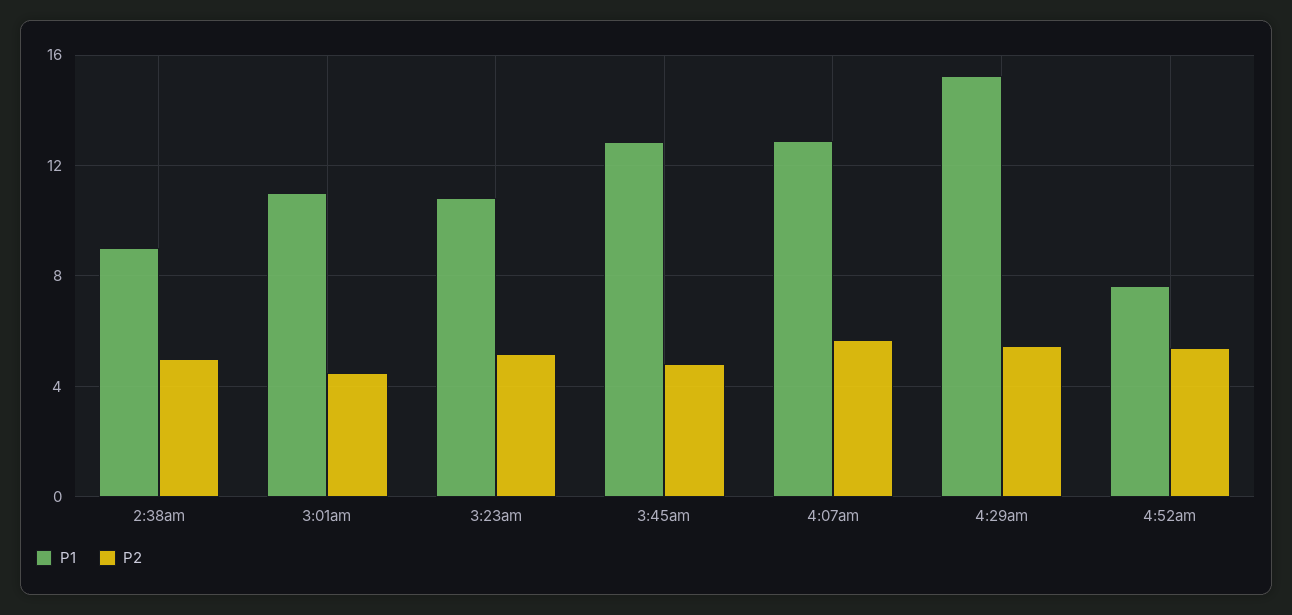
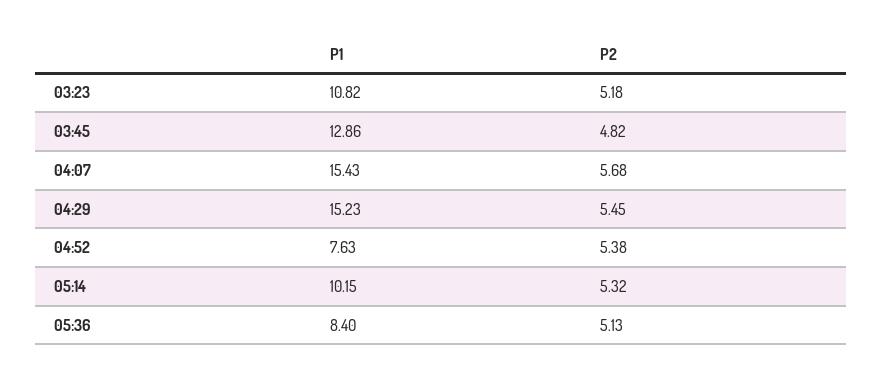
P1, 2:38am: 9 -> none
P2, 2:38am: 5 -> none
P1, 3:01am: 11 -> none
P2, 3:01am: 4.5 -> none
P1, 4:07am: 13 -> 15.43
P1, 05:14: none -> 10.15
P2, 05:14: none -> 5.32
P1, 05:36: none -> 8.4
P2, 05:36: none -> 5.13

